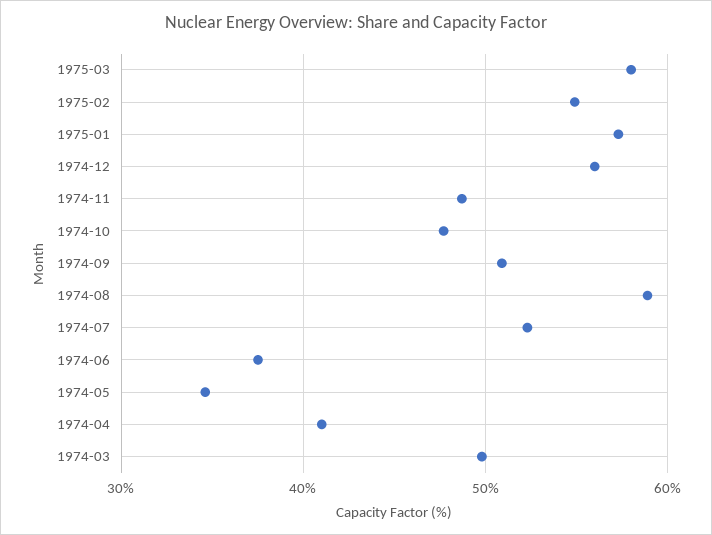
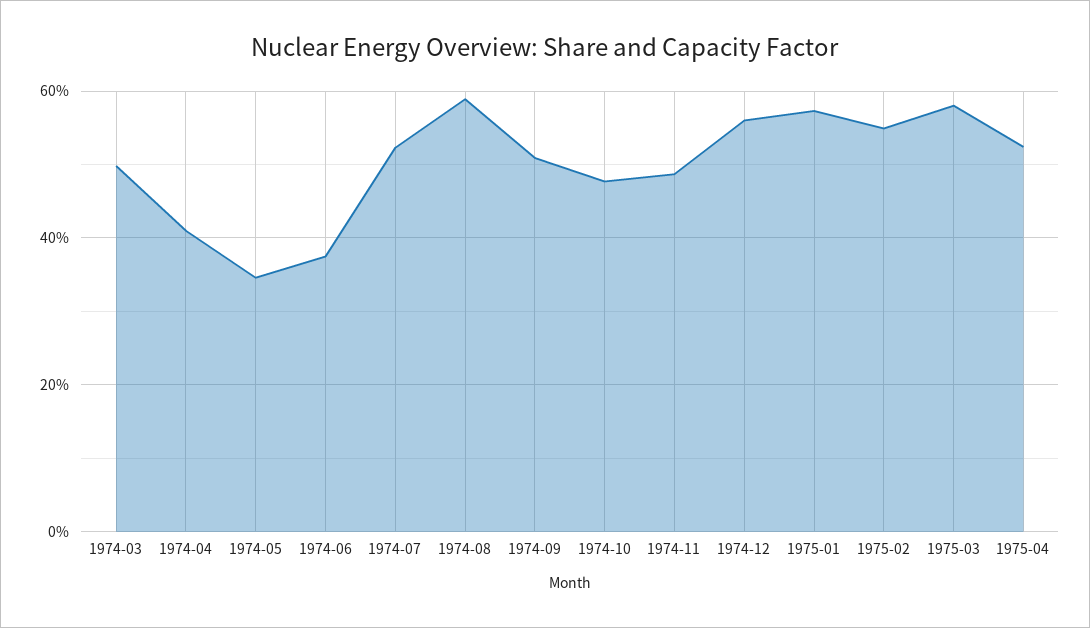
1975-04: none -> 52

